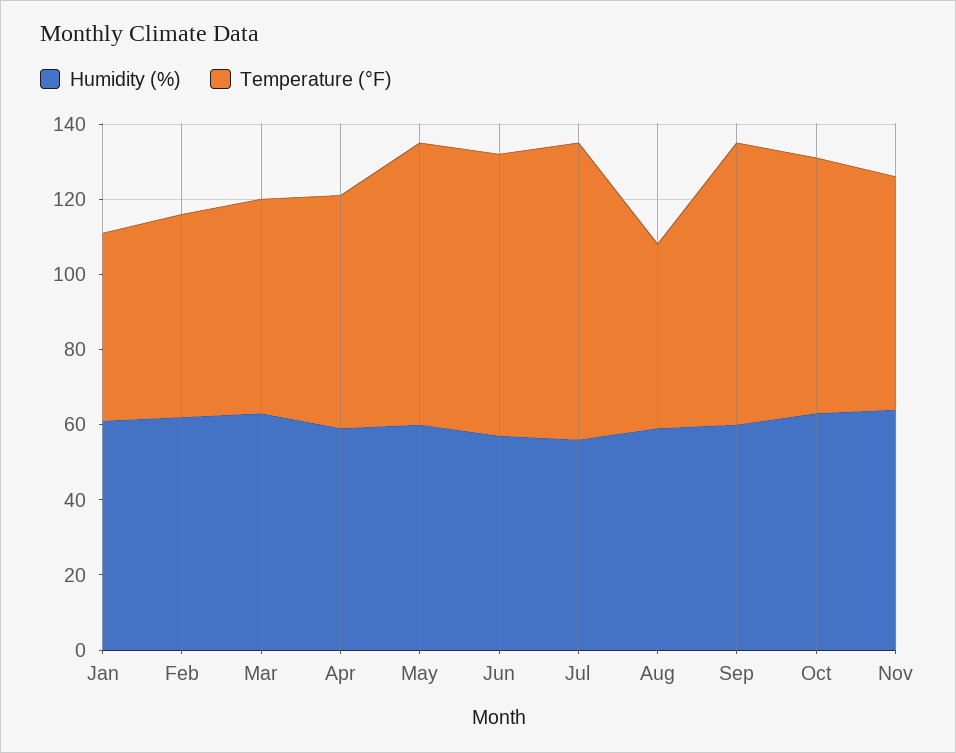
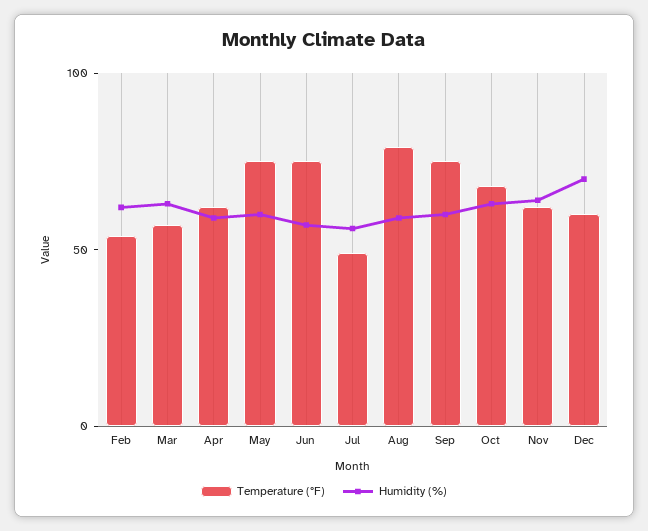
Humidity (%), Jan: 60 -> none
Temperature (°F), Jan: 50 -> none
Temperature (°F), Jul: 80 -> 50
Temperature (°F), Aug: 50 -> 80
Temperature (°F), Dec: none -> 60
Humidity (%), Dec: none -> 70

